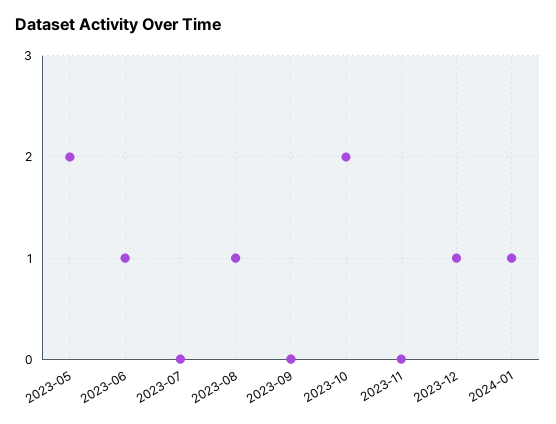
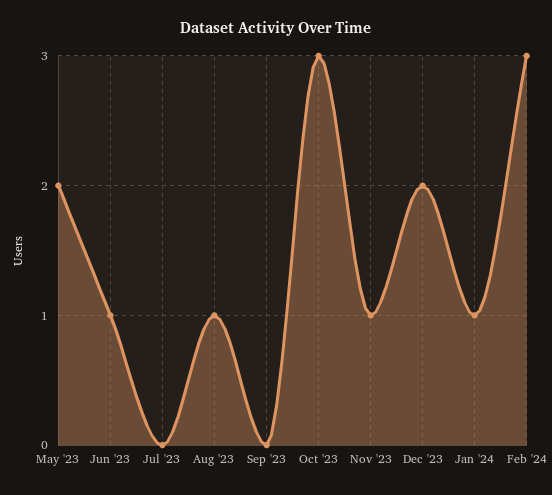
2023-10: 2 -> 3
2023-11: 0 -> 1
2023-12: 1 -> 2
Feb '24: none -> 3

